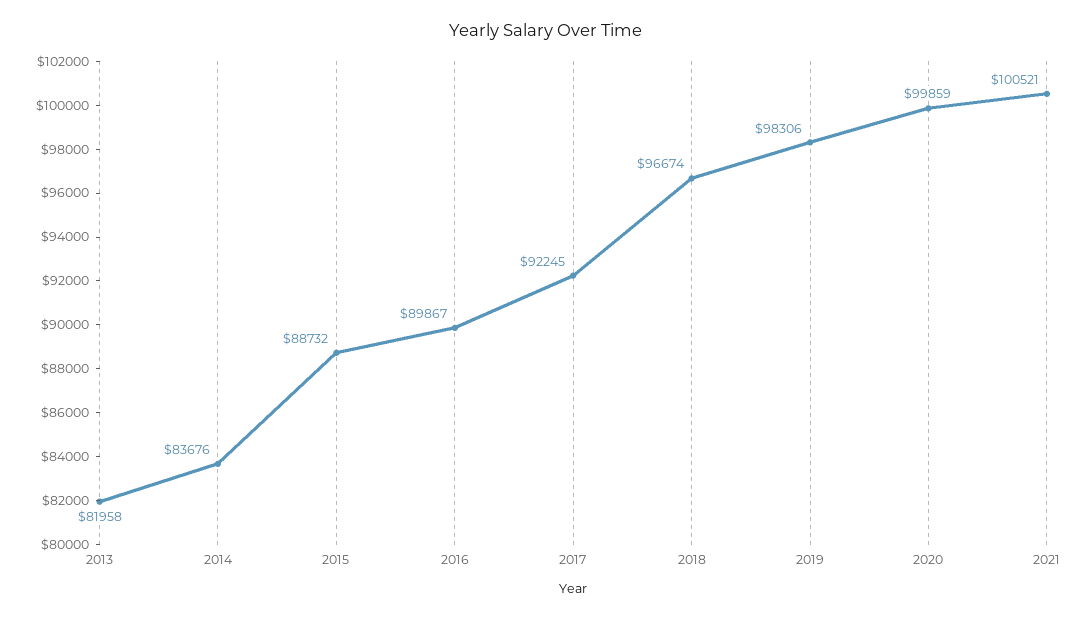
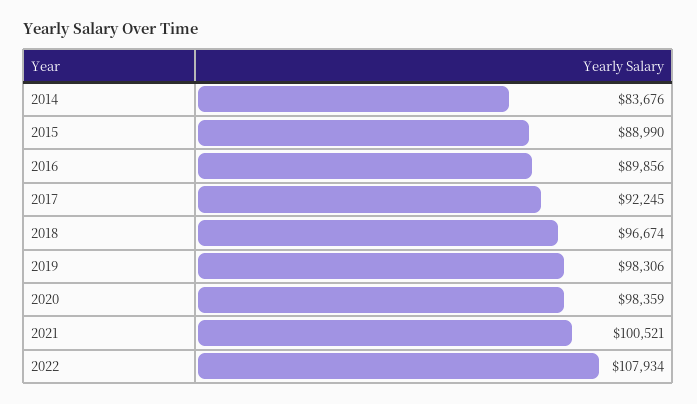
2013: 81958 -> none
2015: 88732 -> 88990
2016: 89867 -> 89856
2020: 99859 -> 98359
2022: none -> 107934

